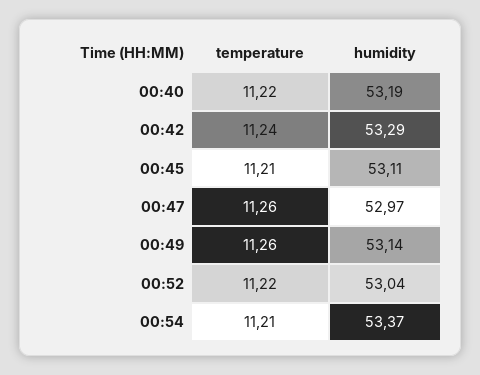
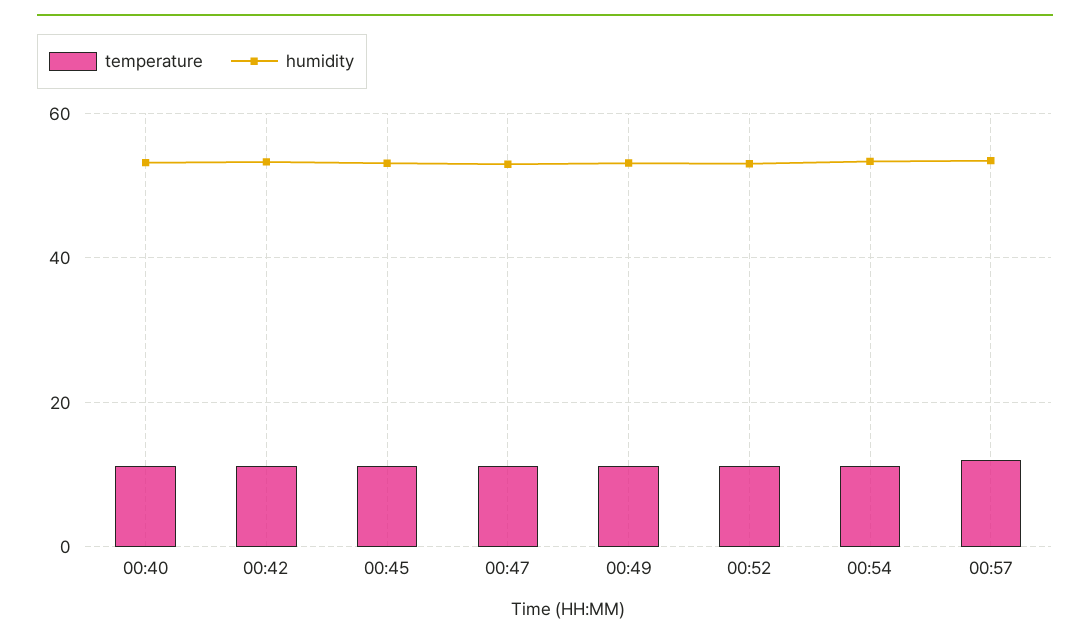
temperature, 00:57: none -> 12
humidity, 00:57: none -> 54

